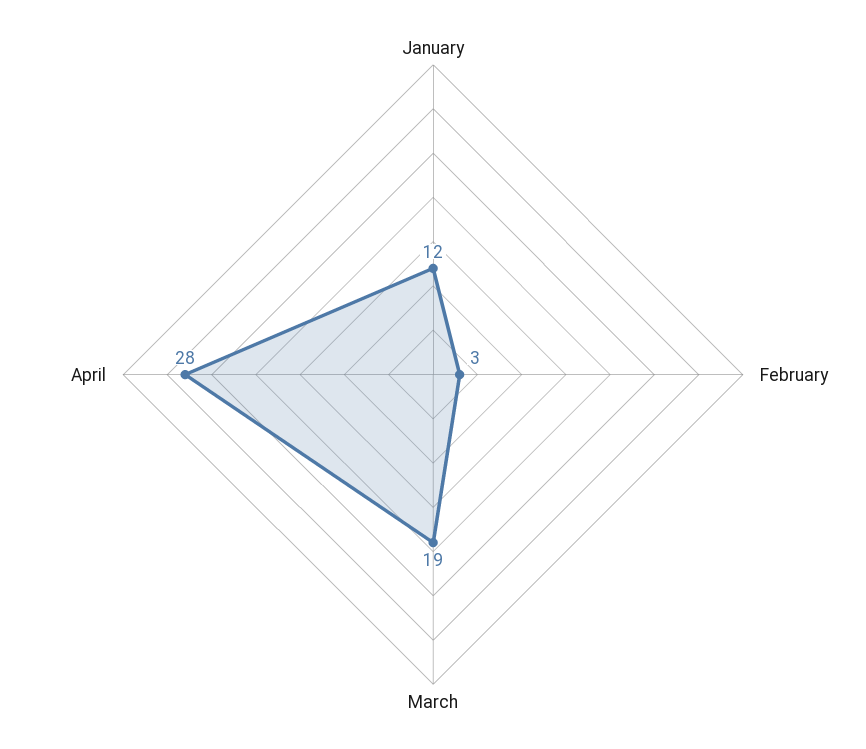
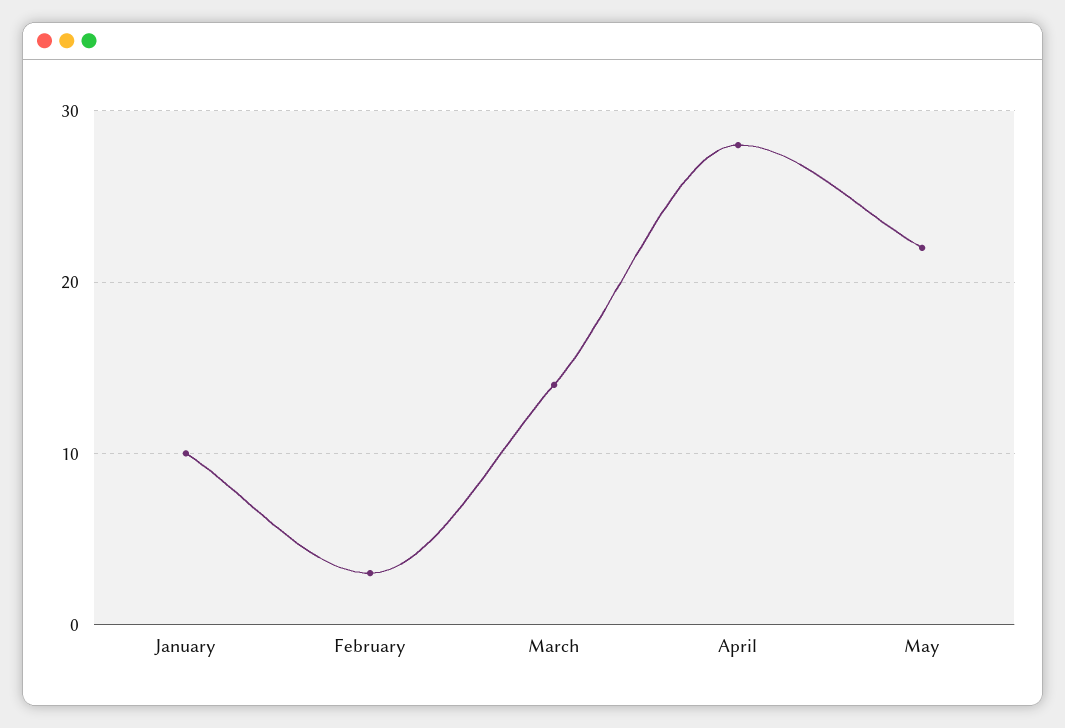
January: 12 -> 10
March: 19 -> 14
May: none -> 22

